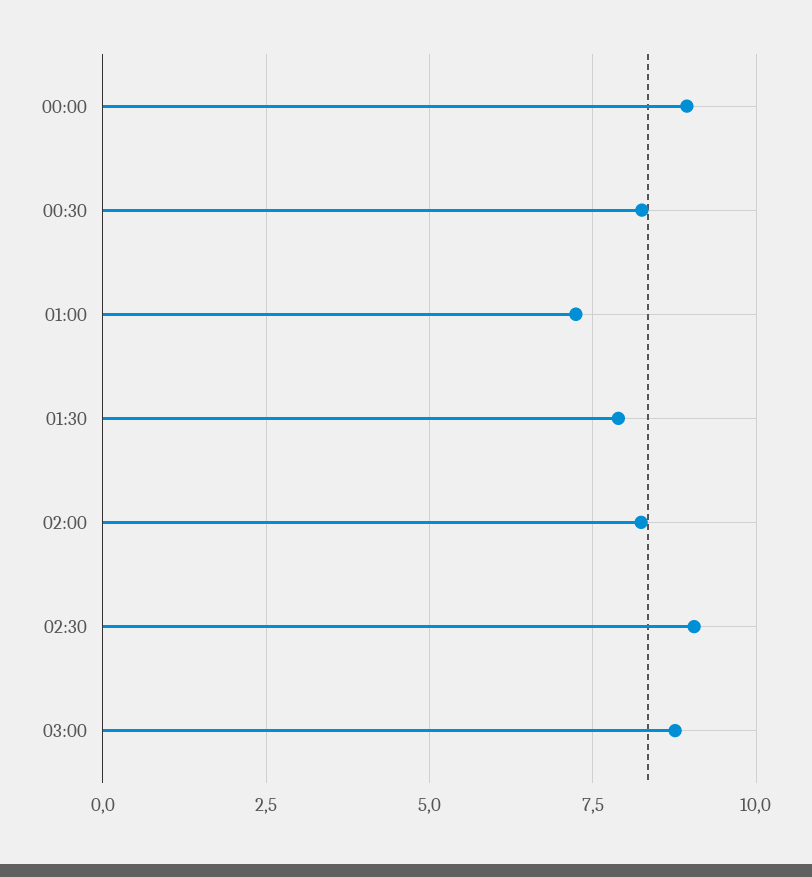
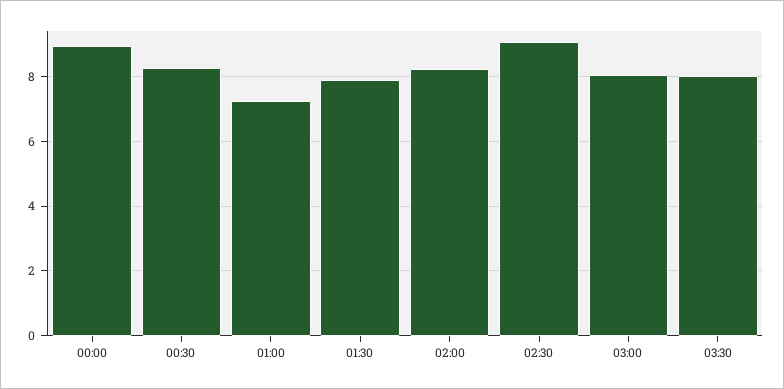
03:00: 8.75 -> 8
03:30: none -> 8

